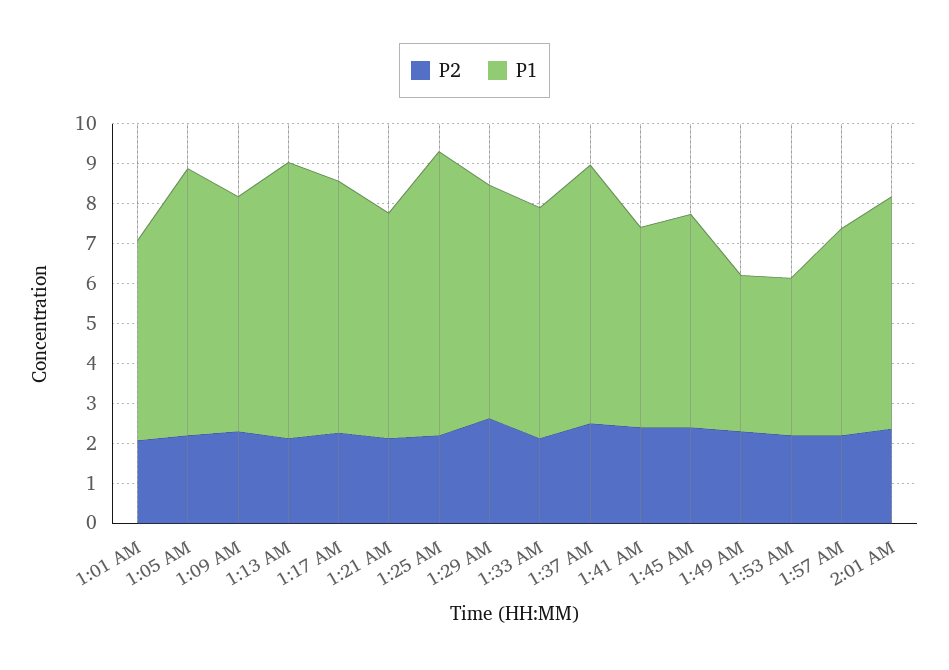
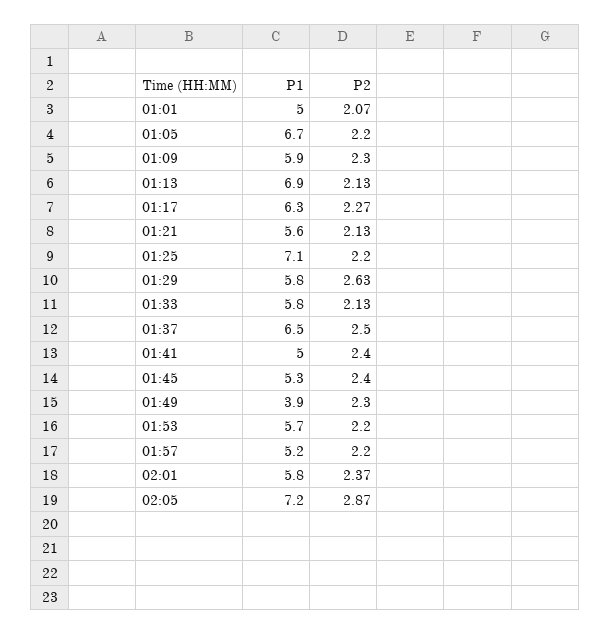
P1, 1:53 AM: 4 -> 5.7
P1, 02:05: none -> 7.2
P2, 02:05: none -> 2.87

